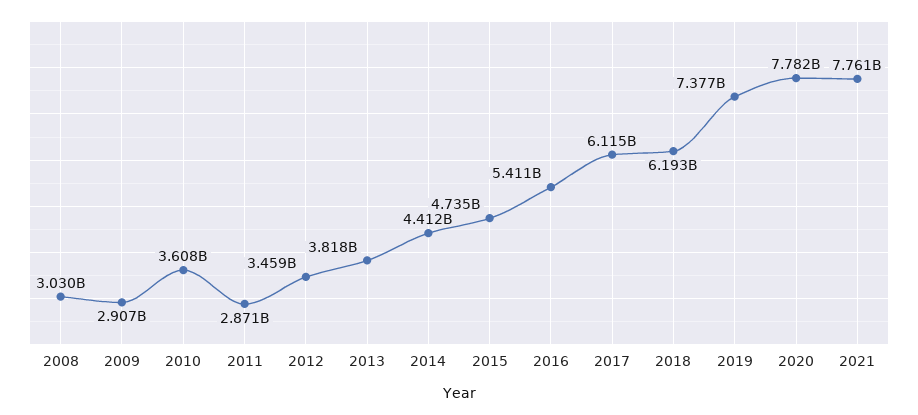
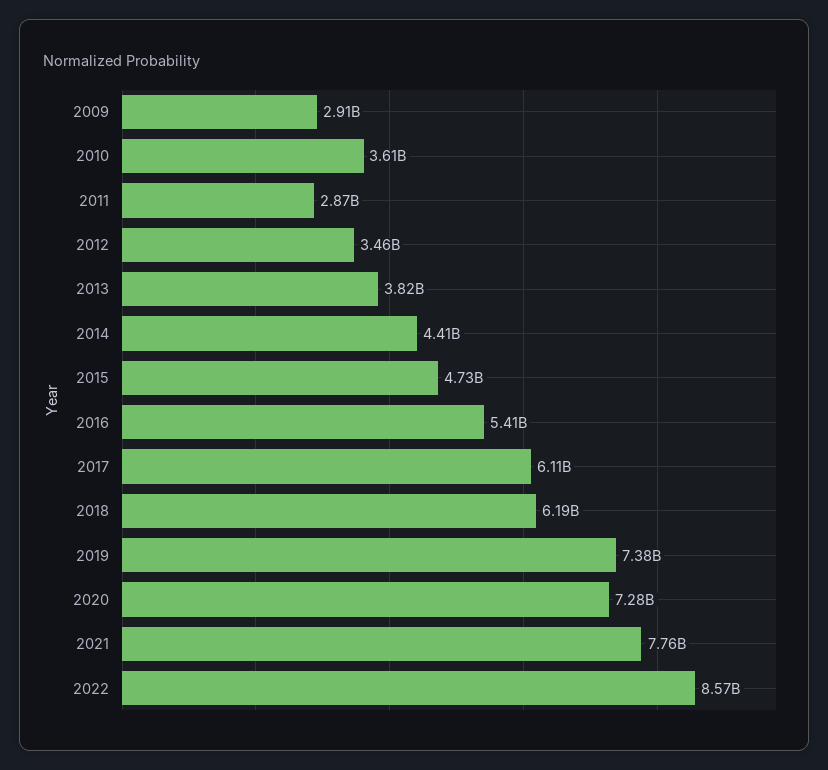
2008: 3030000000 -> none
2020: 7782000000 -> 7280000000
2022: none -> 8570000000

